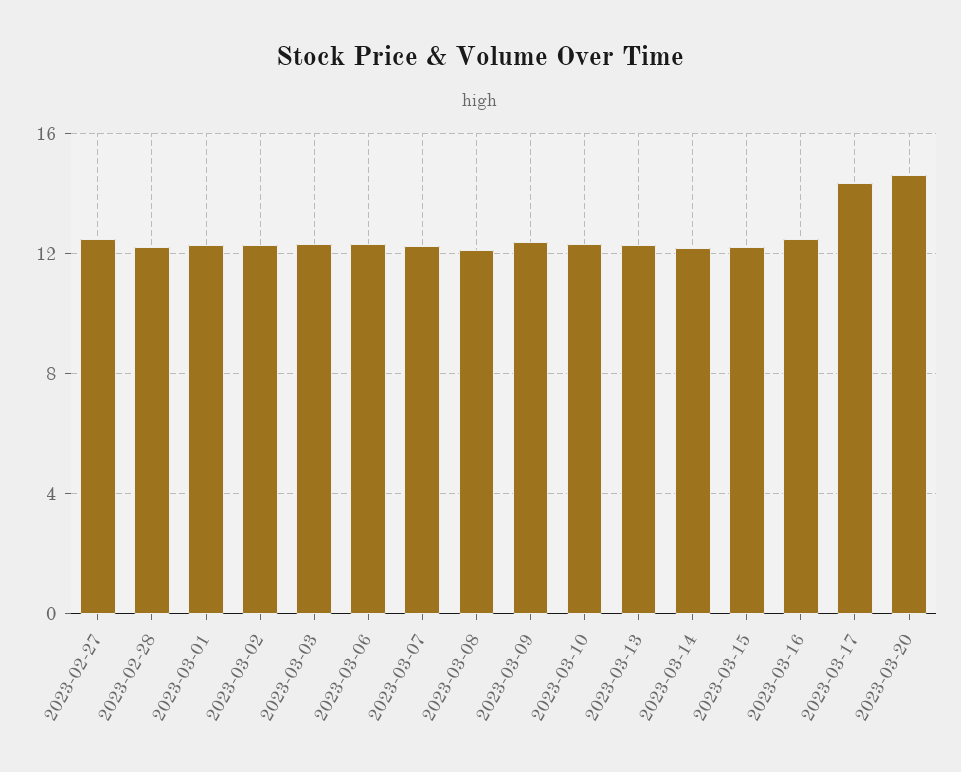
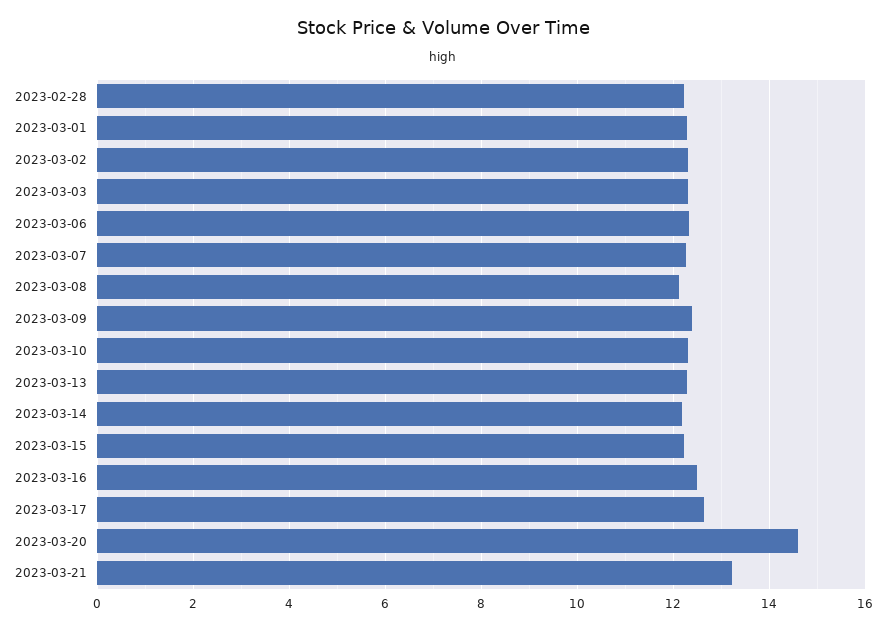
2023-02-27: 12.5 -> none
2023-03-17: 14.5 -> 12.6
2023-03-21: none -> 13.2

